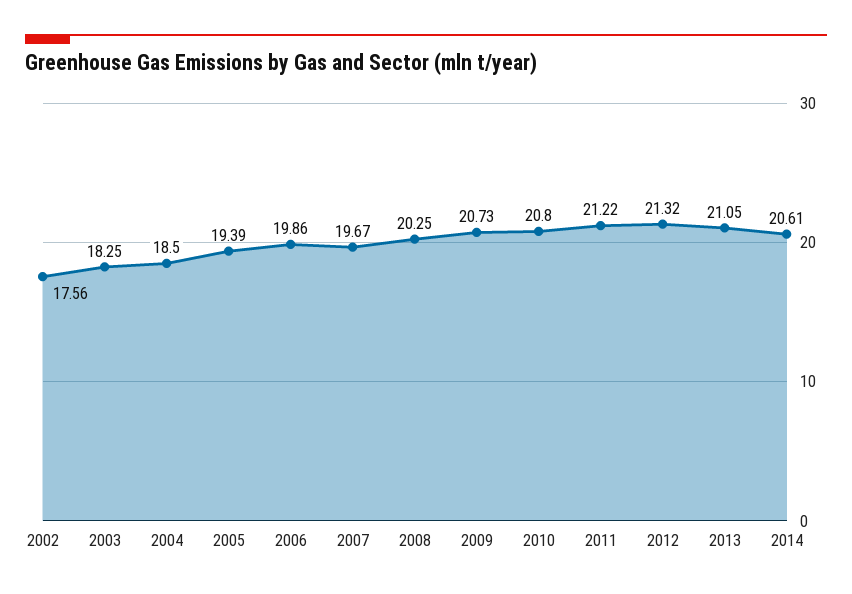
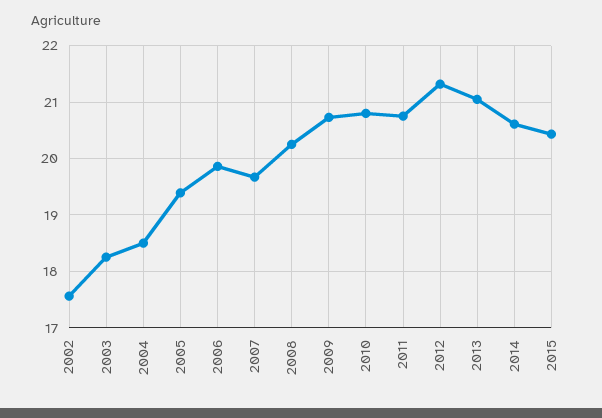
2011: 21.22 -> 20.8
2015: none -> 20.4

